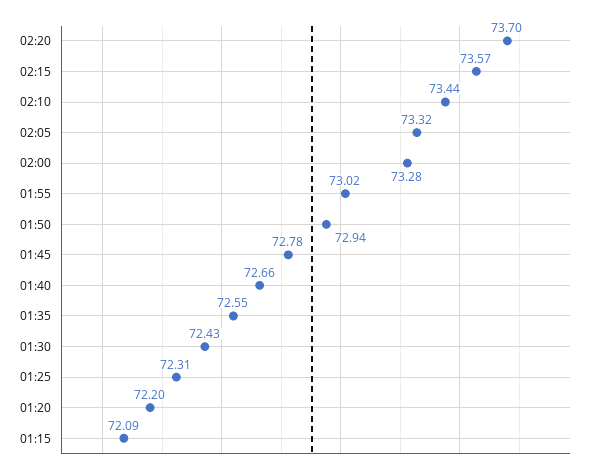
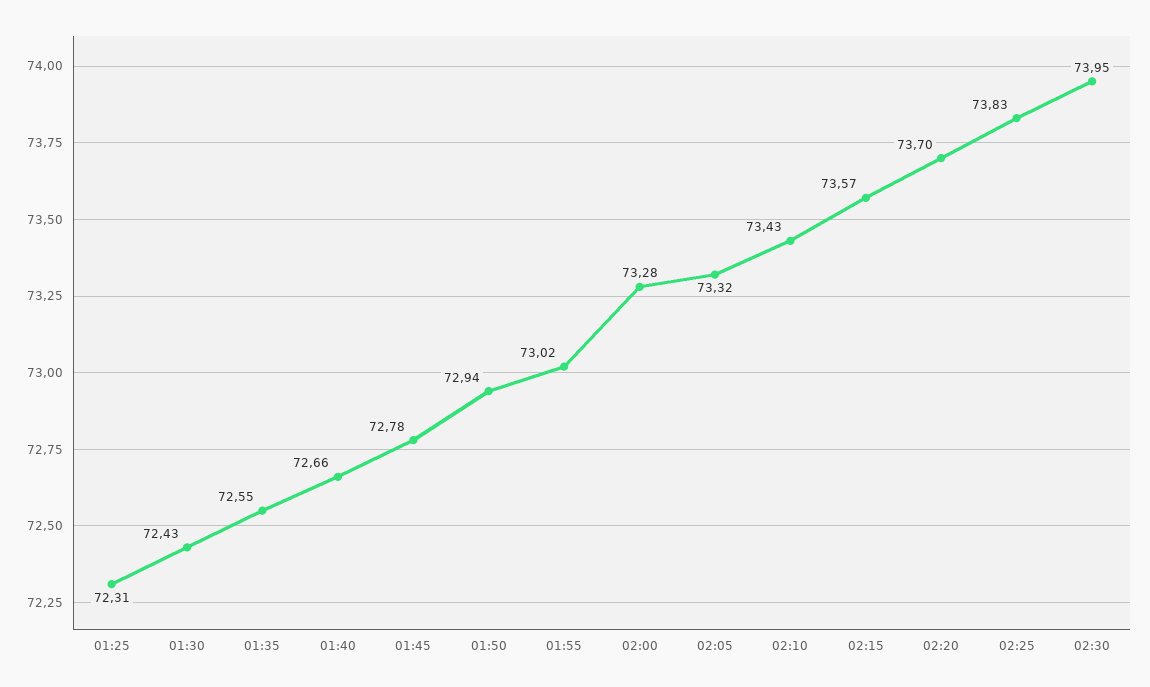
02:10: 73.44 -> 73.43
01:20: 72.2 -> none
01:15: 72.09 -> none
02:25: none -> 73.83
02:30: none -> 73.95

